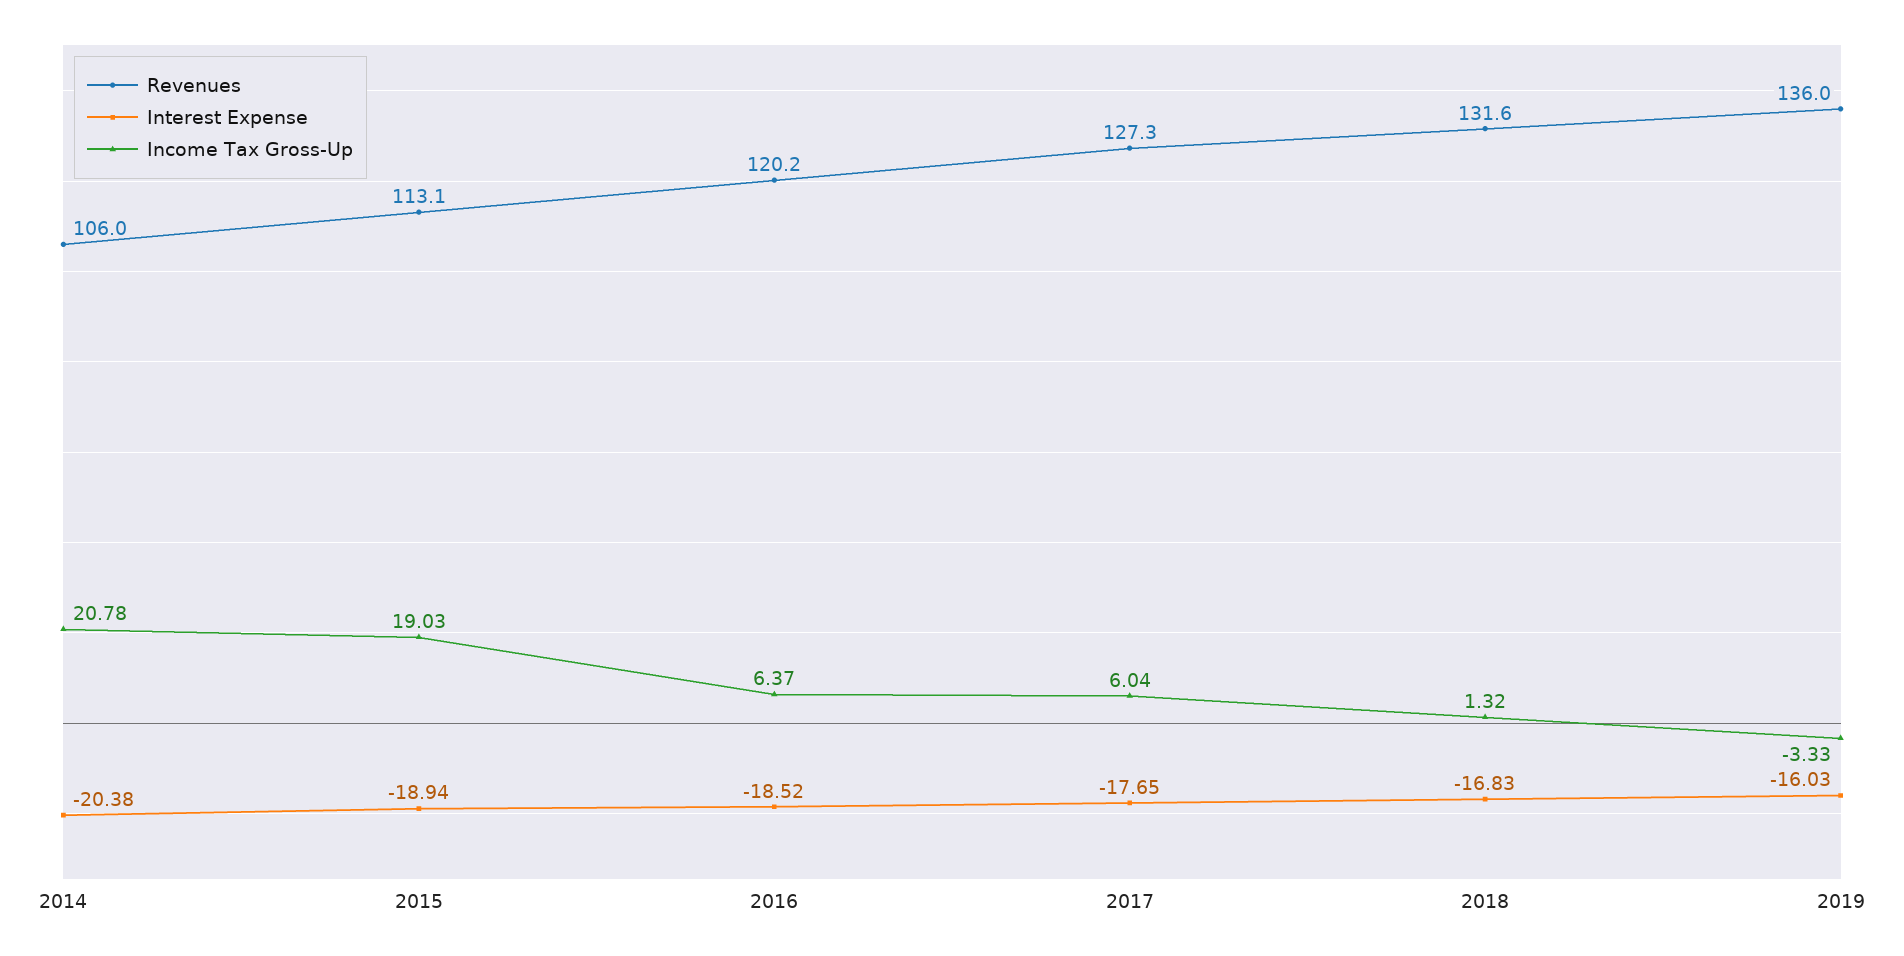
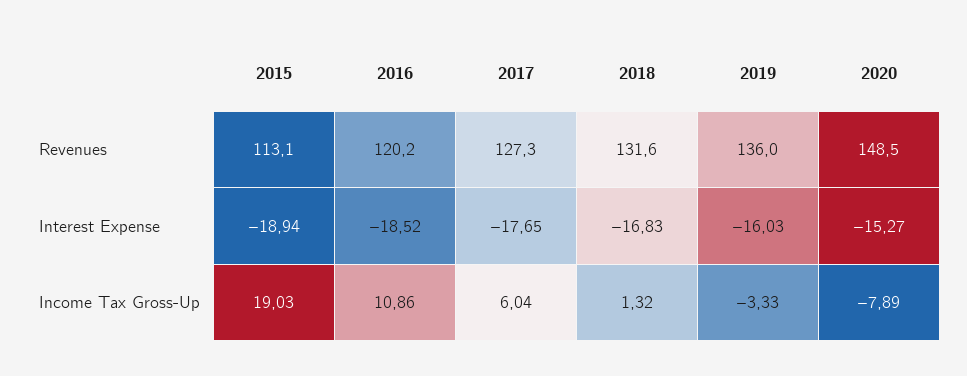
Revenues, 2014: 106 -> none
Interest Expense, 2014: -20.38 -> none
Income Tax Gross-Up, 2014: 20.78 -> none
Income Tax Gross-Up, 2016: 6.37 -> 10.86
Revenues, 2020: none -> 148.5
Interest Expense, 2020: none -> -15.27
Income Tax Gross-Up, 2020: none -> -7.89

